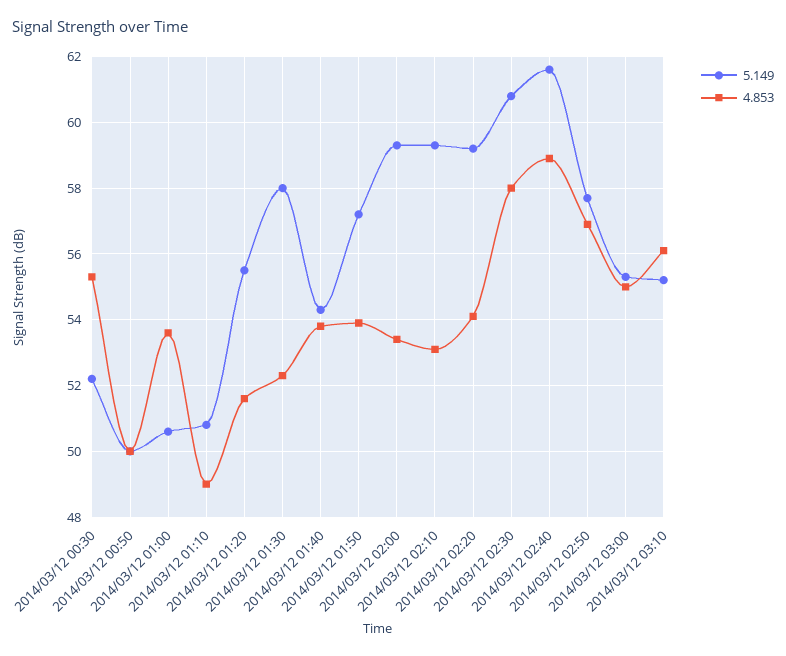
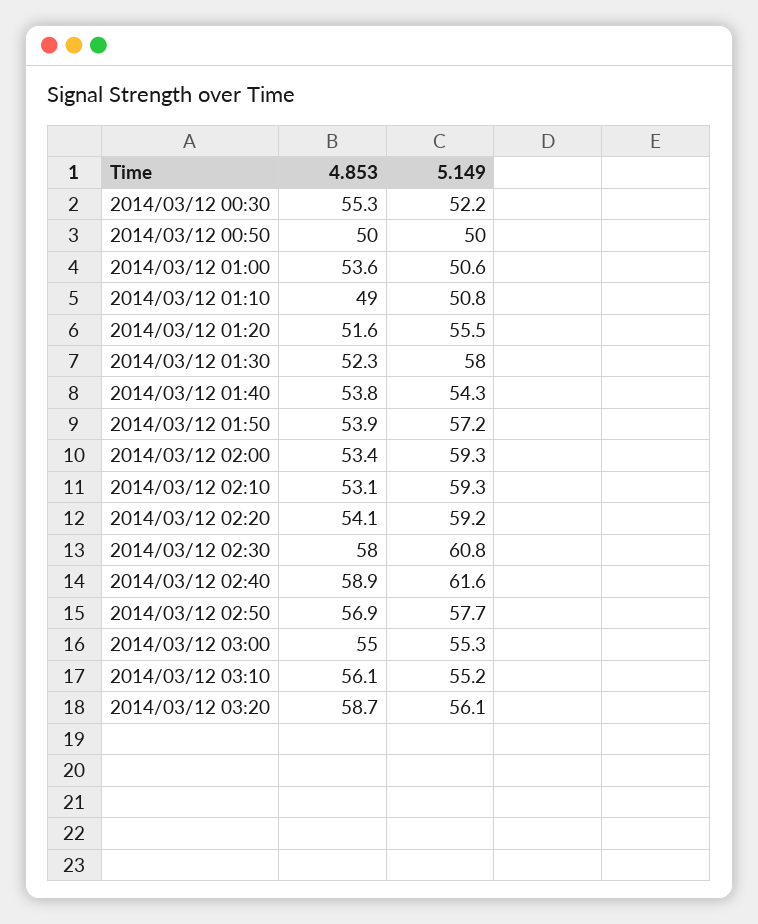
4.853, 2014/03/12 03:20: none -> 58.7
5.149, 2014/03/12 03:20: none -> 56.1

